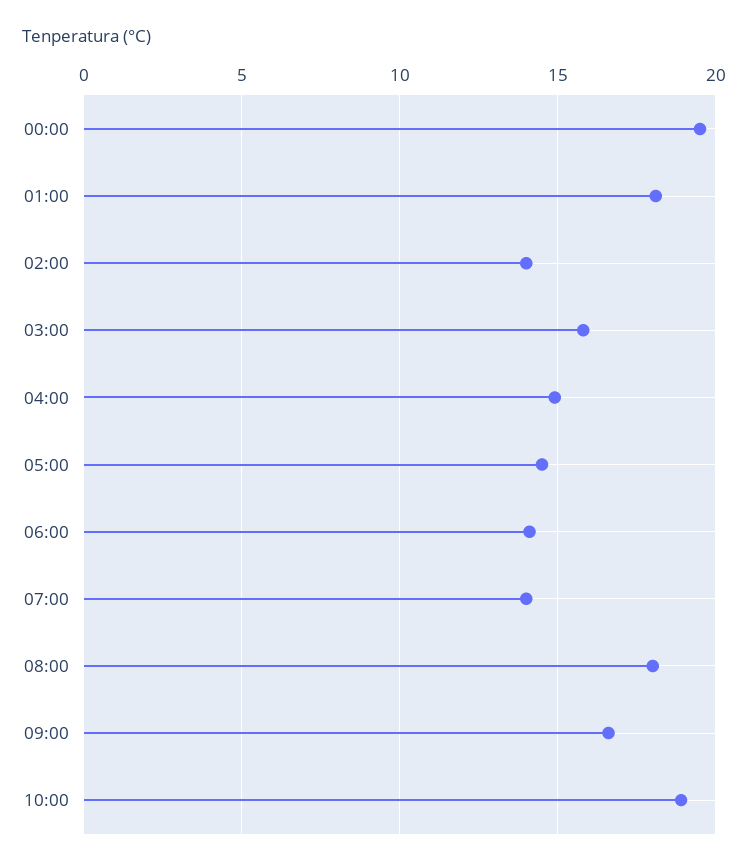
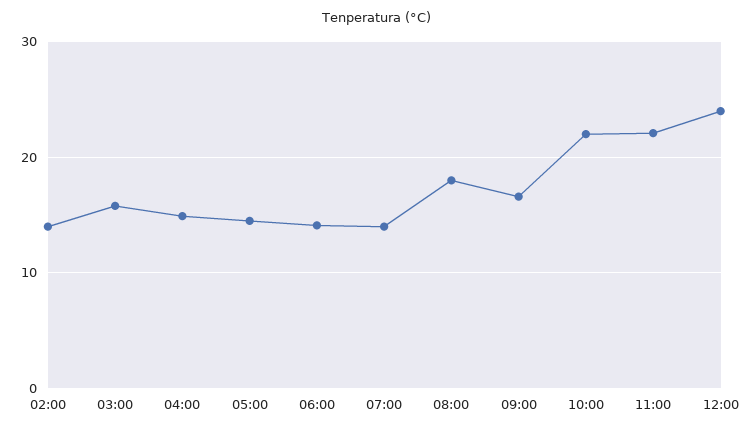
00:00: 19.5 -> none
01:00: 18 -> none
10:00: 19 -> 22
11:00: none -> 22
12:00: none -> 24

